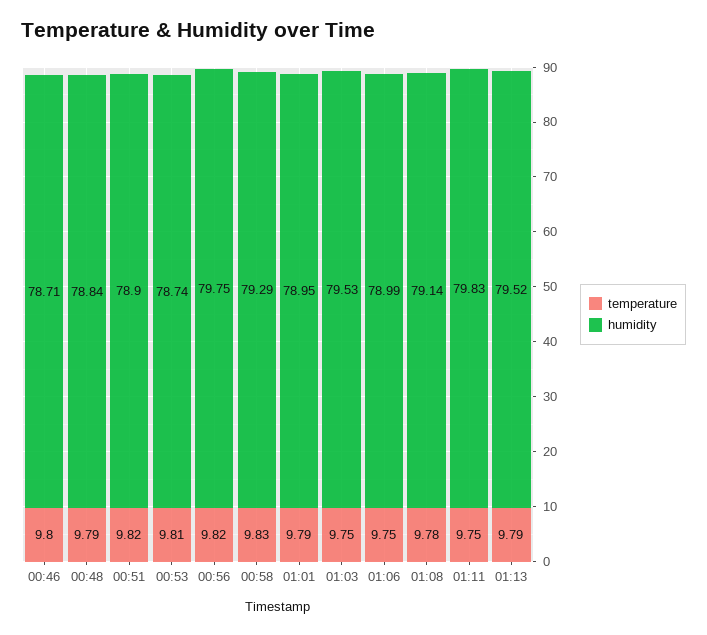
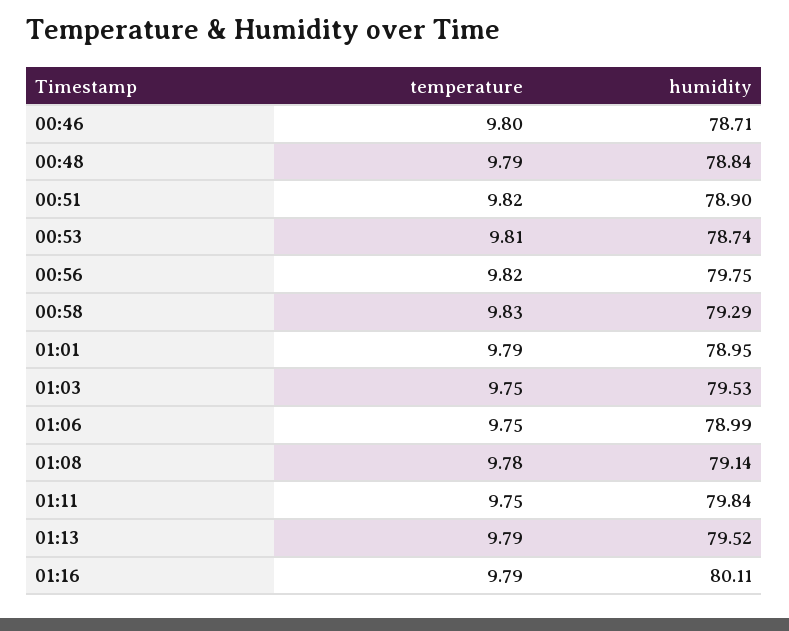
humidity, 01:11: 79.83 -> 79.84
temperature, 01:16: none -> 9.79
humidity, 01:16: none -> 80.11

